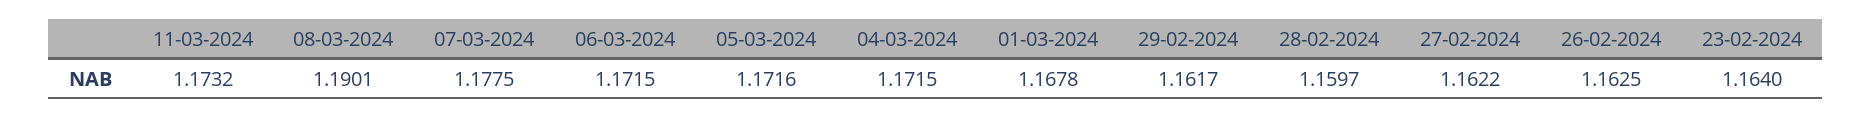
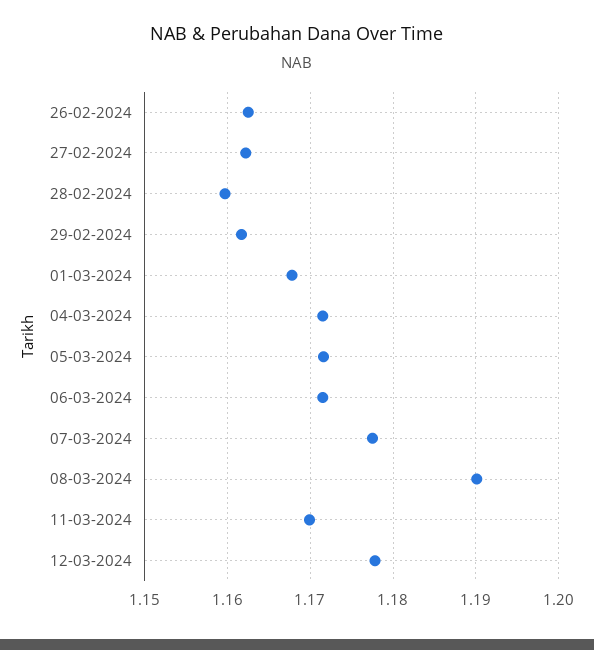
11-03-2024: 1.1732 -> 1.17
23-02-2024: 1.164 -> none
12-03-2024: none -> 1.178

